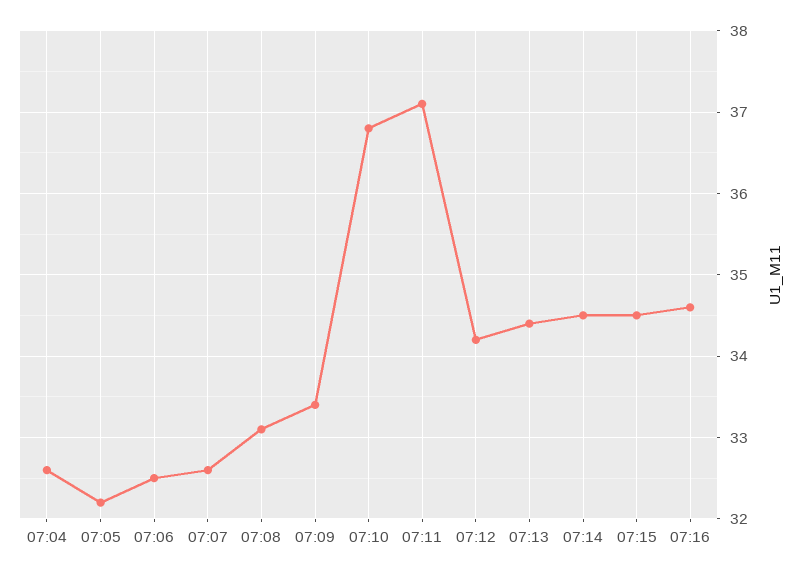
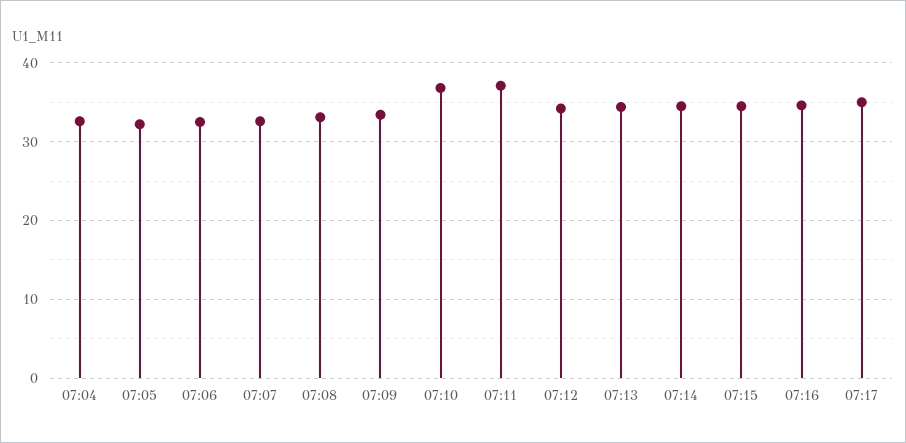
07:17: none -> 35

